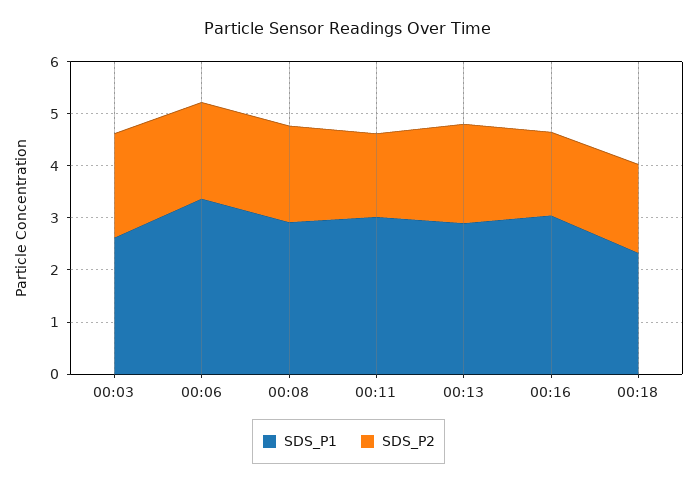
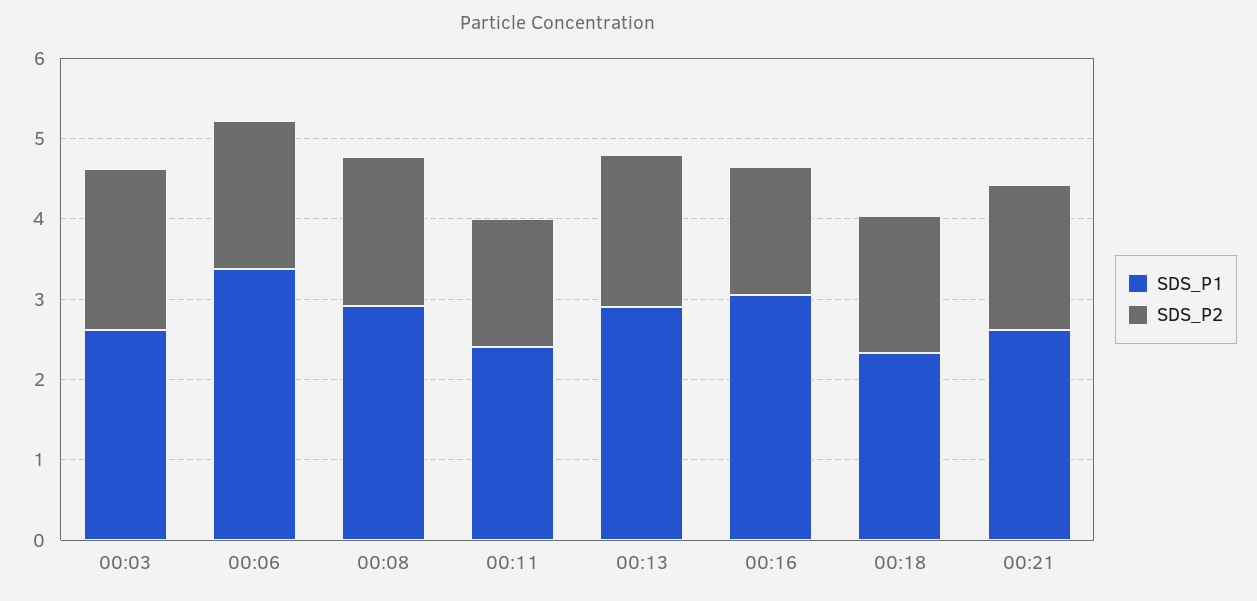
SDS_P1, 00:11: 3 -> 2.4
SDS_P1, 00:21: none -> 2.6
SDS_P2, 00:21: none -> 1.8

